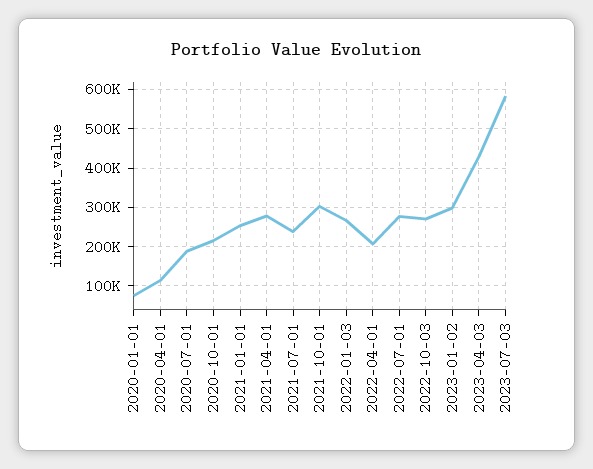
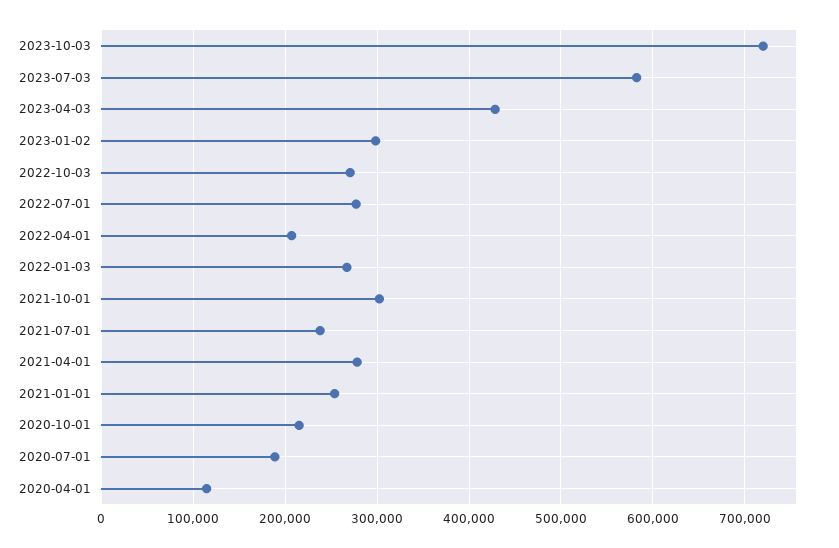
2020-01-01: 80000 -> none
2023-10-03: none -> 720000

